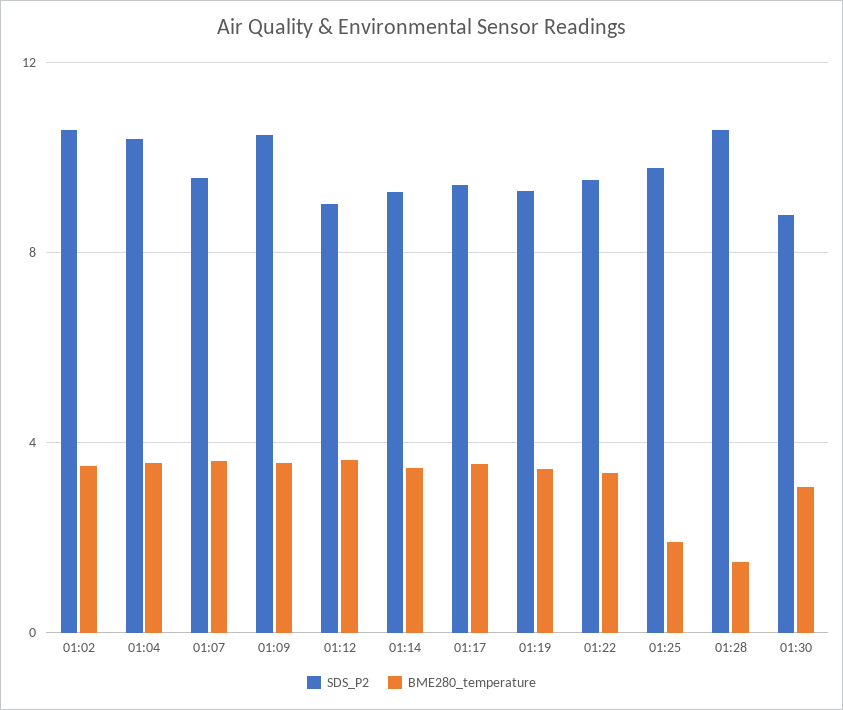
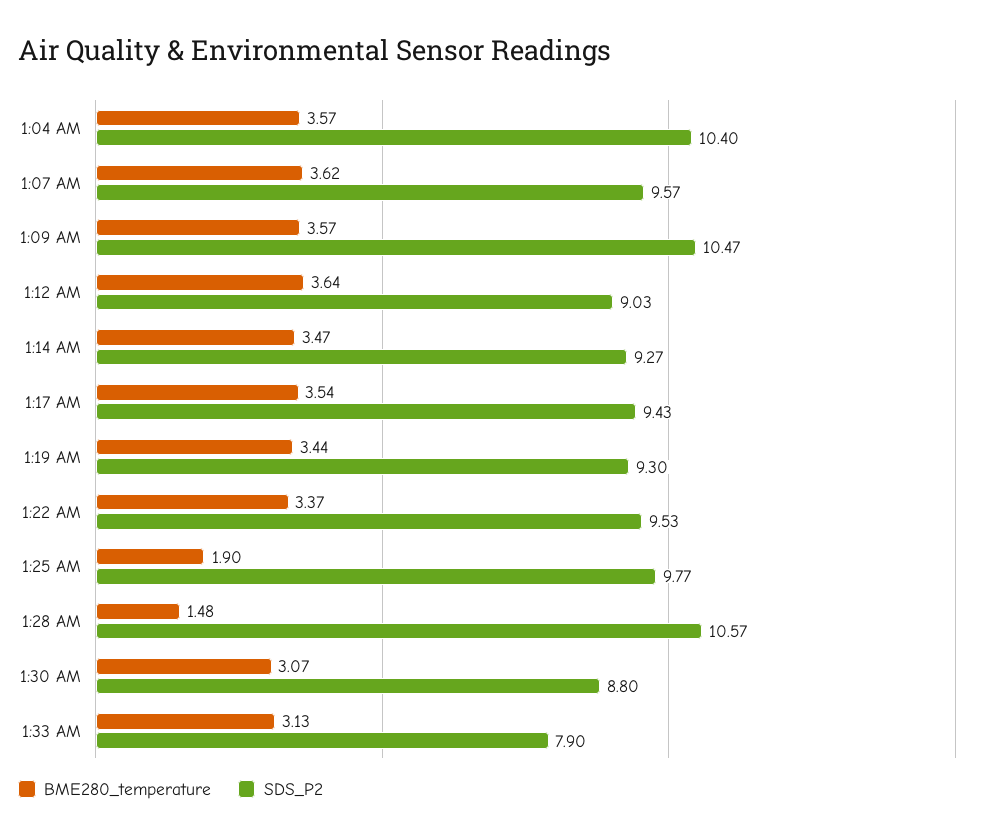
SDS_P2, 01:02: 10.5 -> none
BME280_temperature, 01:02: 3.5 -> none
BME280_temperature, 1:33 AM: none -> 3.13
SDS_P2, 1:33 AM: none -> 7.9

